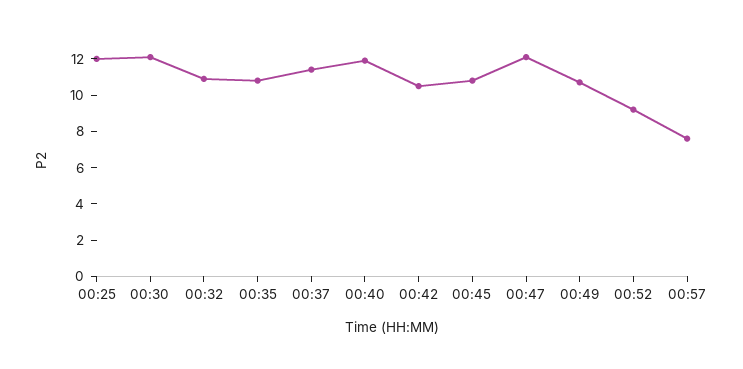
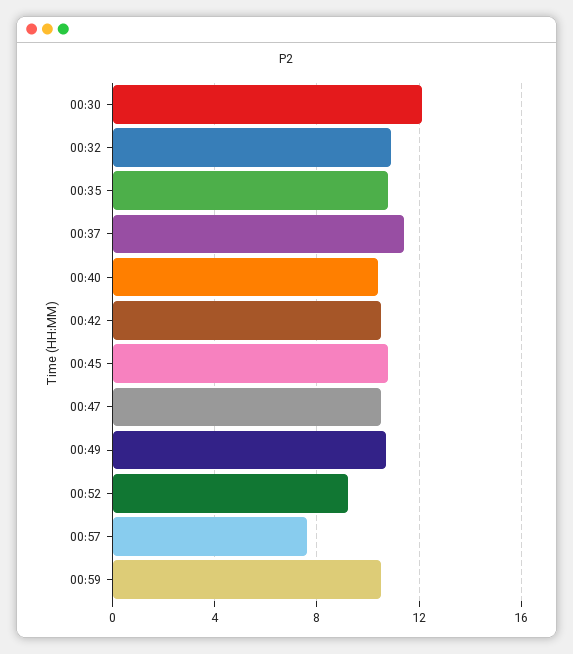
00:25: 12 -> none
00:40: 12 -> 10.5
00:47: 12 -> 10.5
00:59: none -> 10.5

